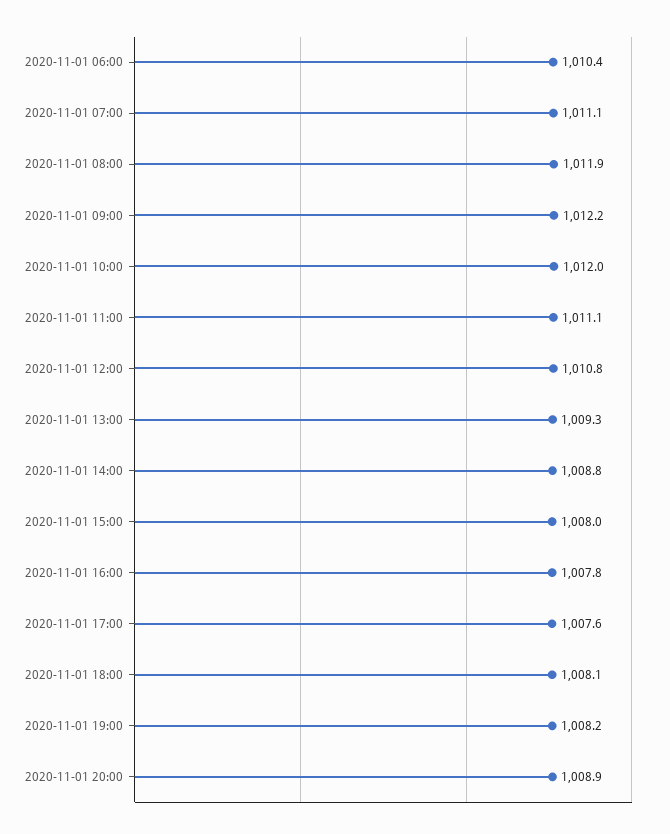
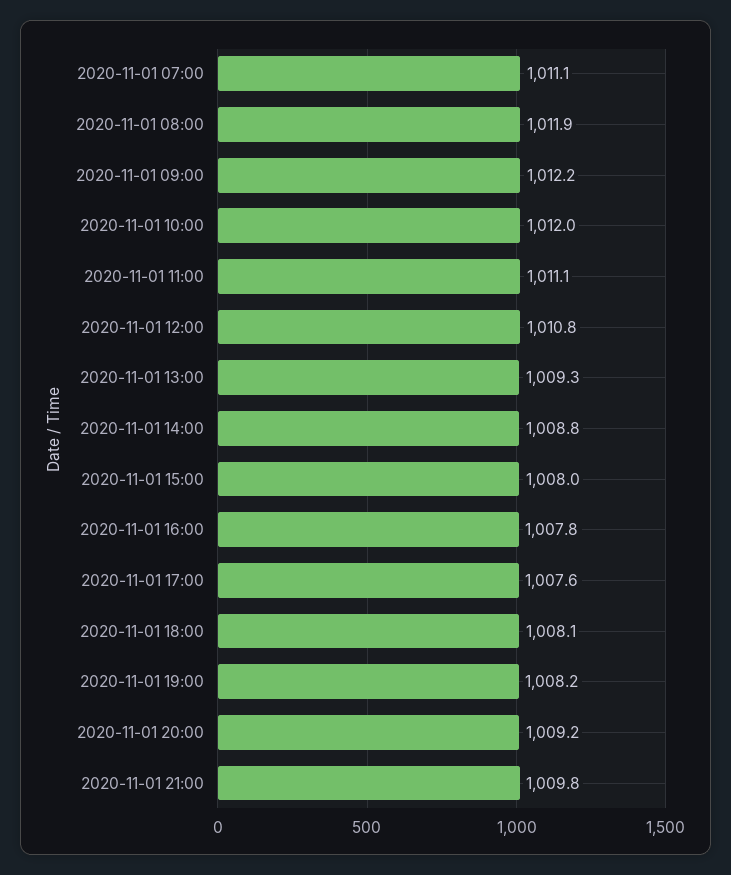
2020-11-01 06:00: 1010.4 -> none
2020-11-01 20:00: 1008.9 -> 1009.2
2020-11-01 21:00: none -> 1009.8

